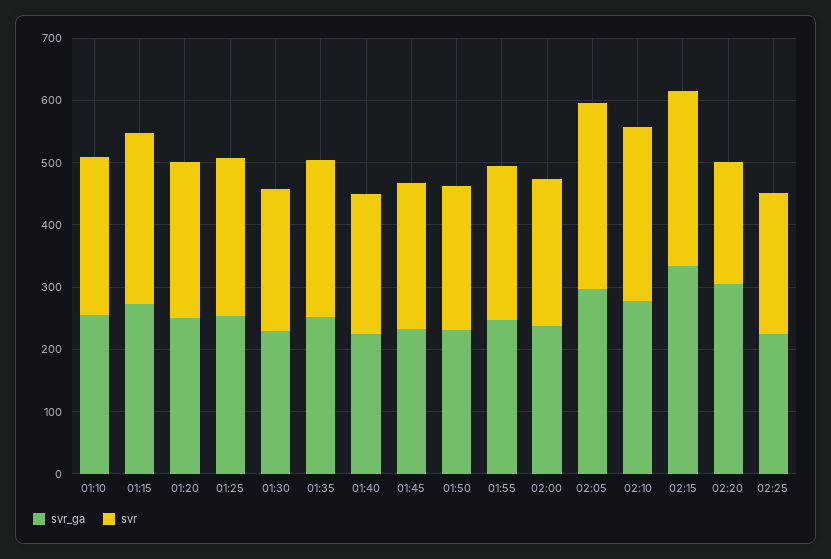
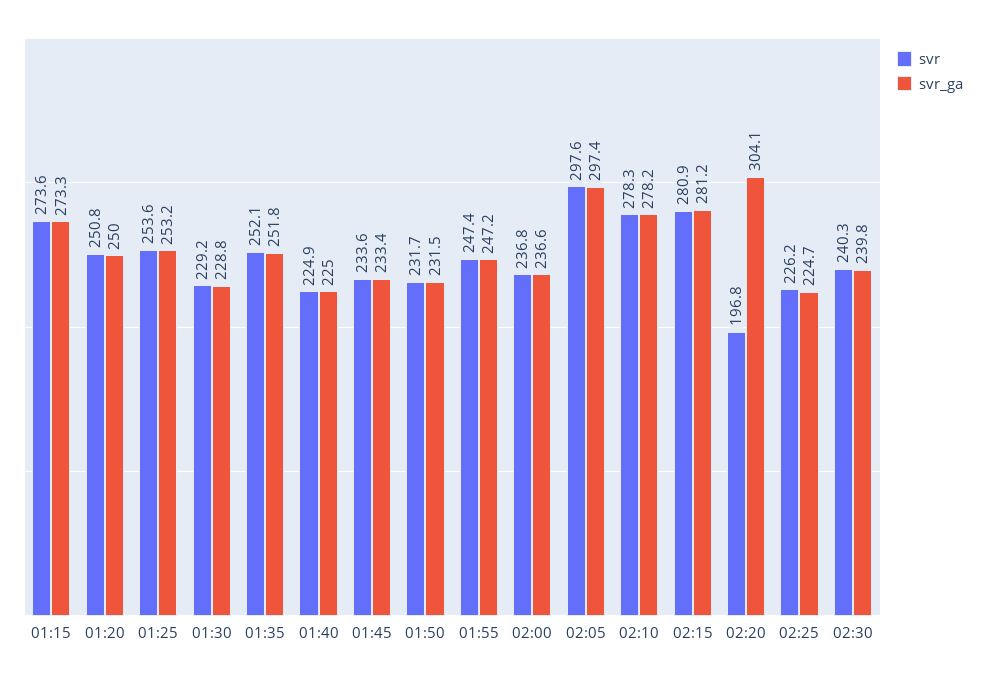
svr_ga, 01:10: 260 -> none
svr, 01:10: 260 -> none
svr_ga, 02:15: 340 -> 281.2
svr, 02:30: none -> 240.3
svr_ga, 02:30: none -> 239.8

